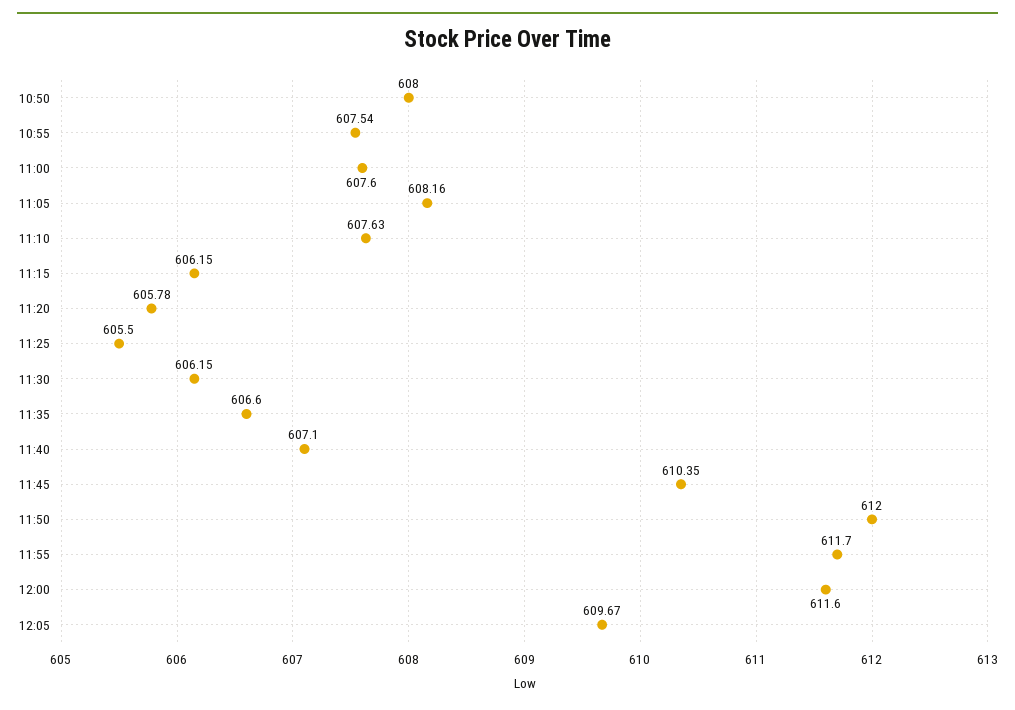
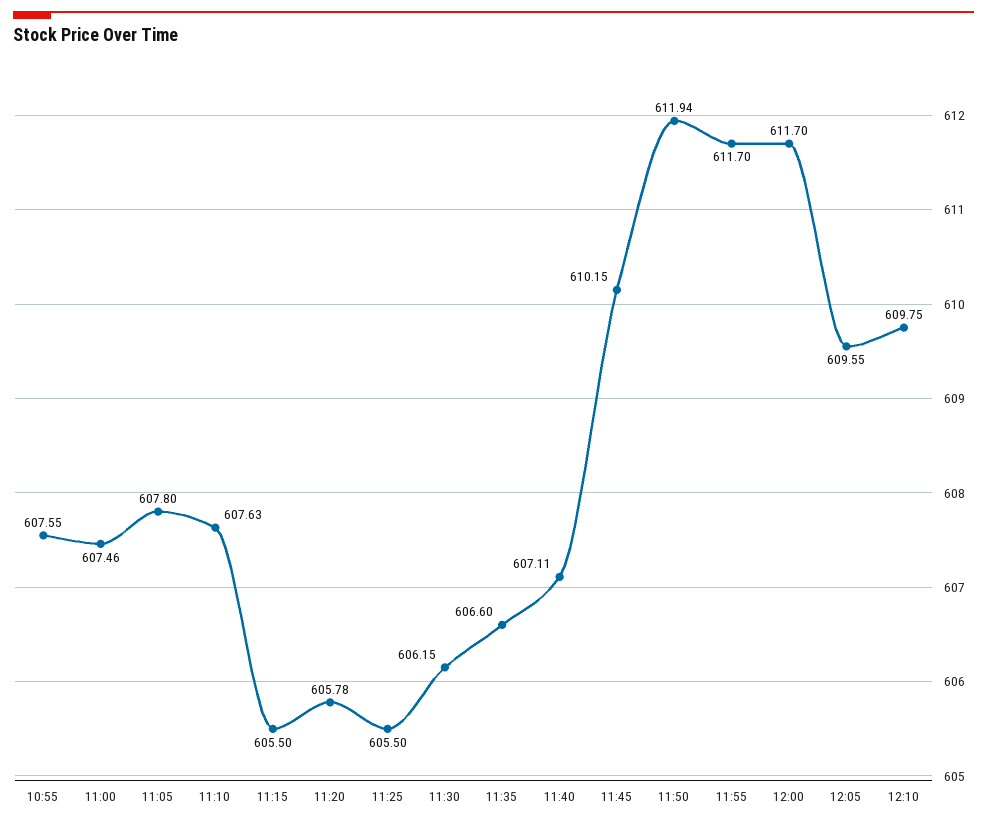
10:50: 608 -> none
10:55: 607.54 -> 607.55
11:00: 607.6 -> 607.46
11:05: 608.16 -> 607.8
11:15: 606.15 -> 605.5
11:40: 607.1 -> 607.11
11:45: 610.35 -> 610.15
11:50: 612 -> 611.94
12:00: 611.6 -> 611.7
12:05: 609.67 -> 609.55
12:10: none -> 609.75

